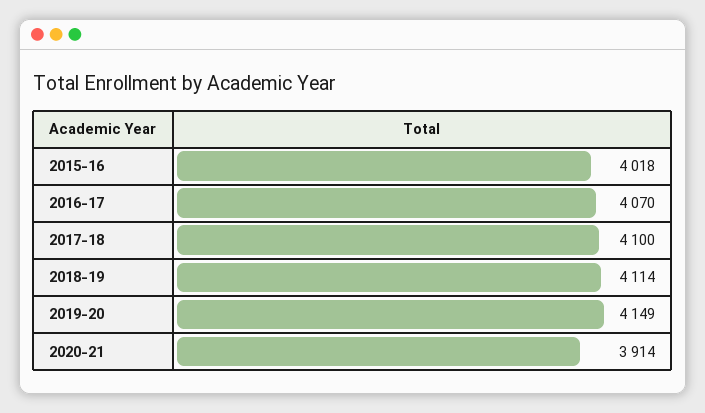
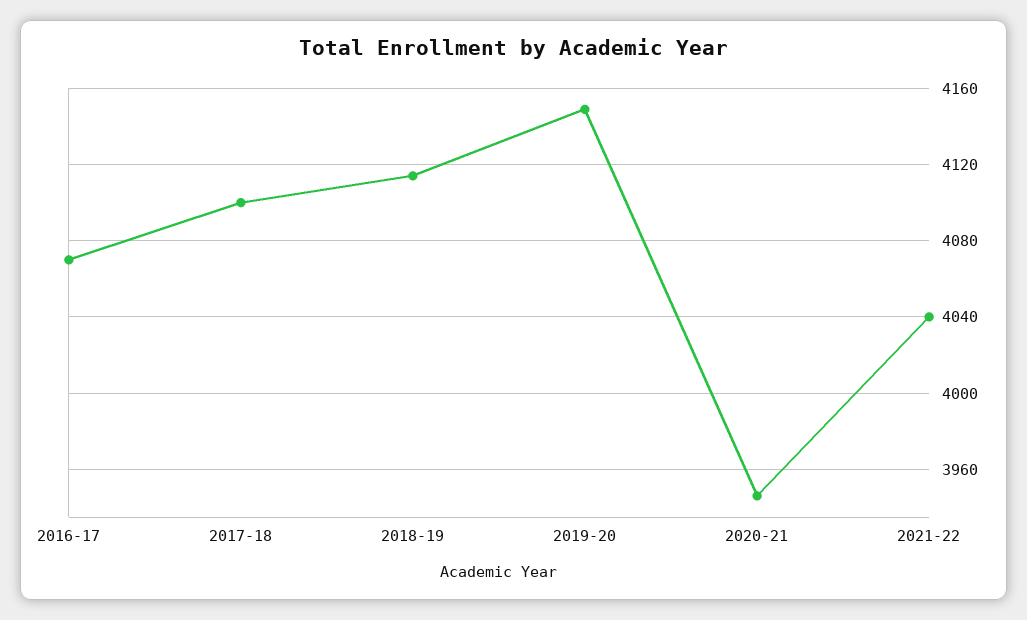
2015-16: 4018 -> none
2020-21: 3914 -> 3945
2021-22: none -> 4040

